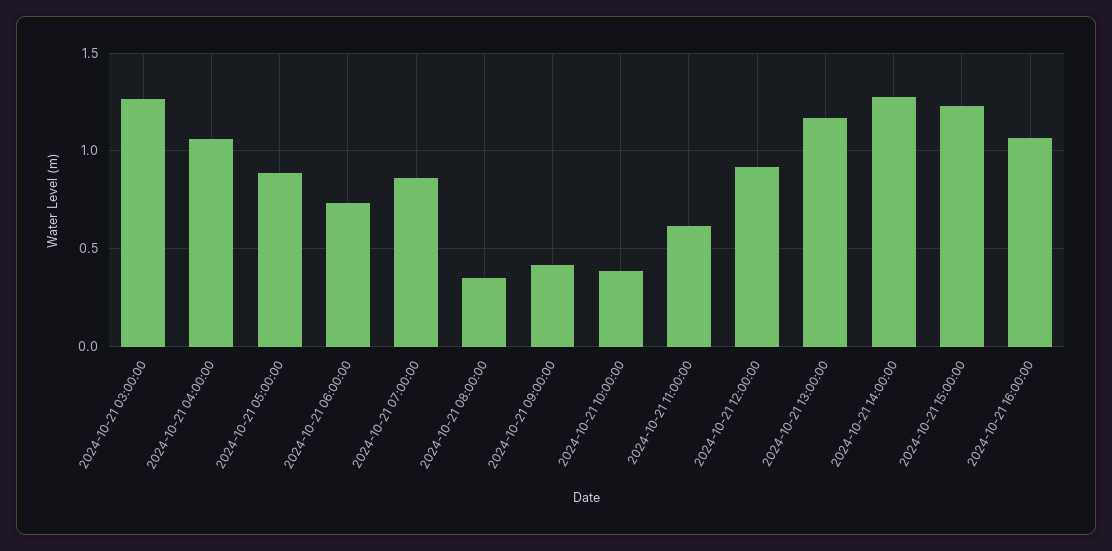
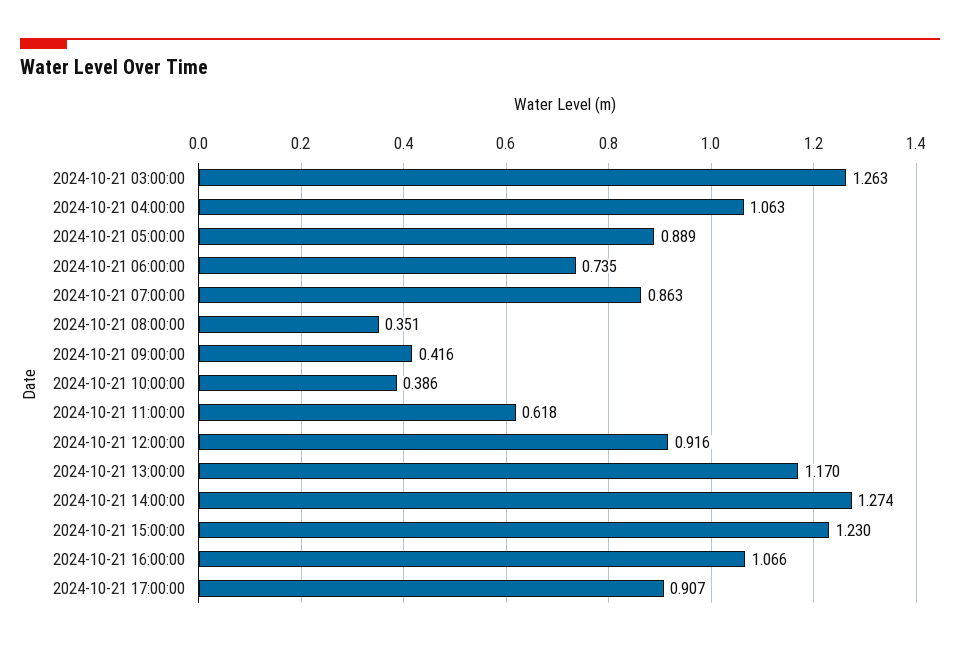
2024-10-21 17:00:00: none -> 0.907

